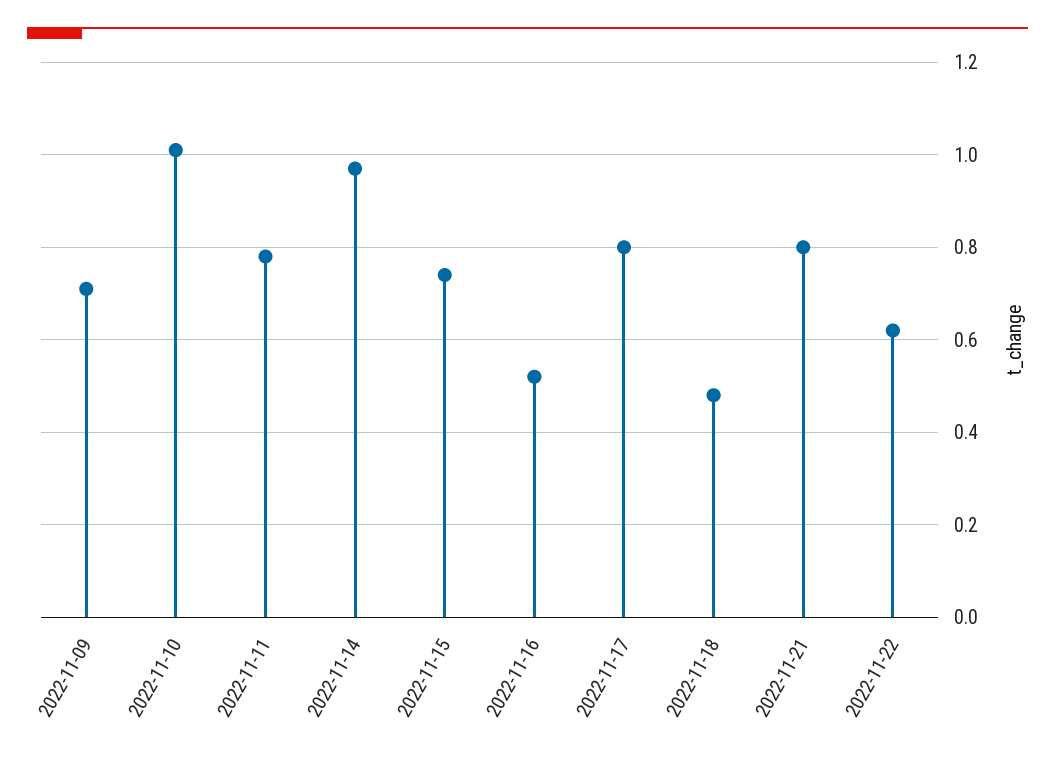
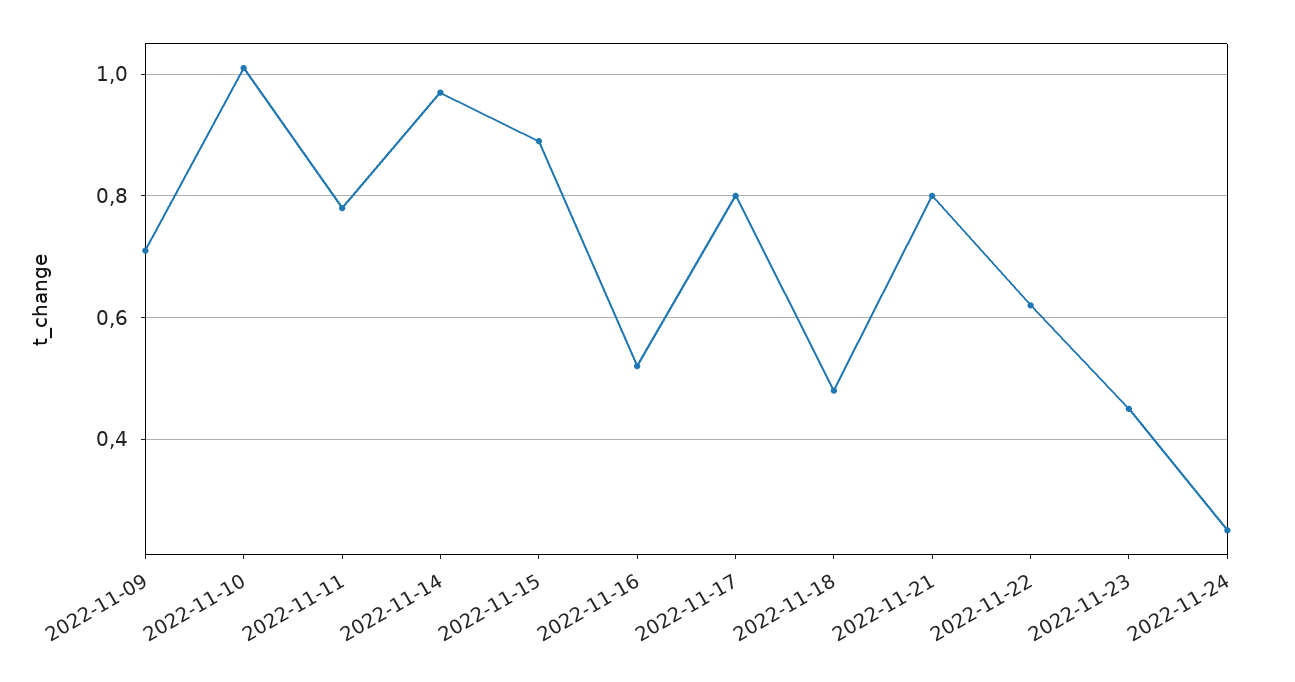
2022-11-15: 0.75 -> 0.9
2022-11-23: none -> 0.45
2022-11-24: none -> 0.25

